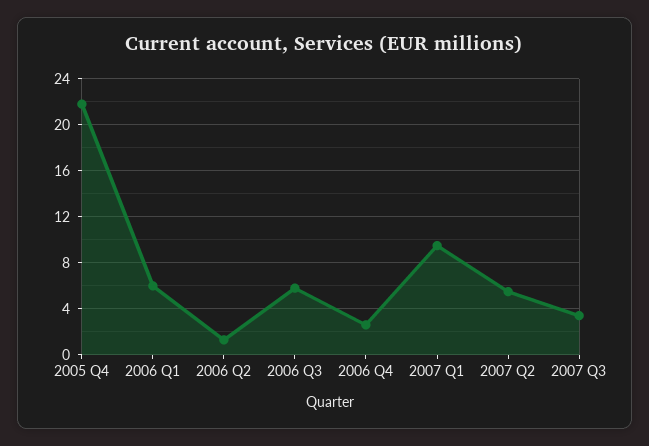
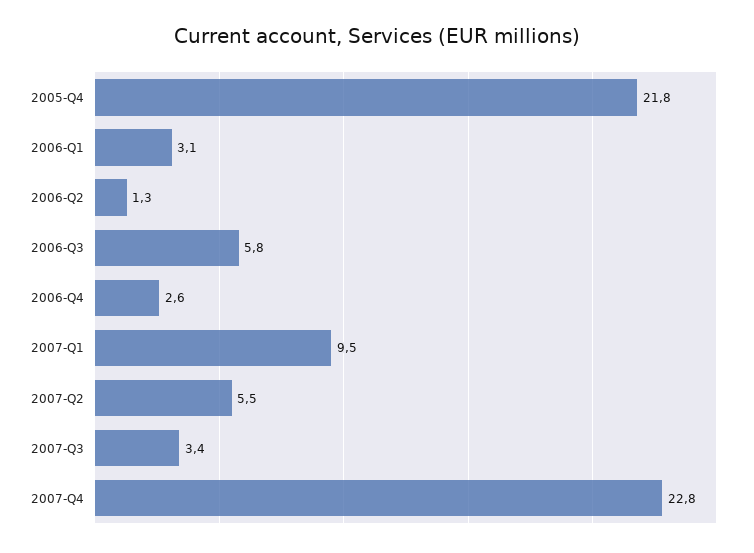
2006 Q1: 6 -> 3.1
2007-Q4: none -> 22.8

